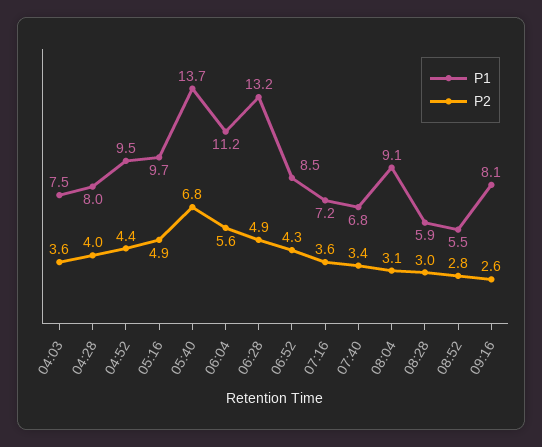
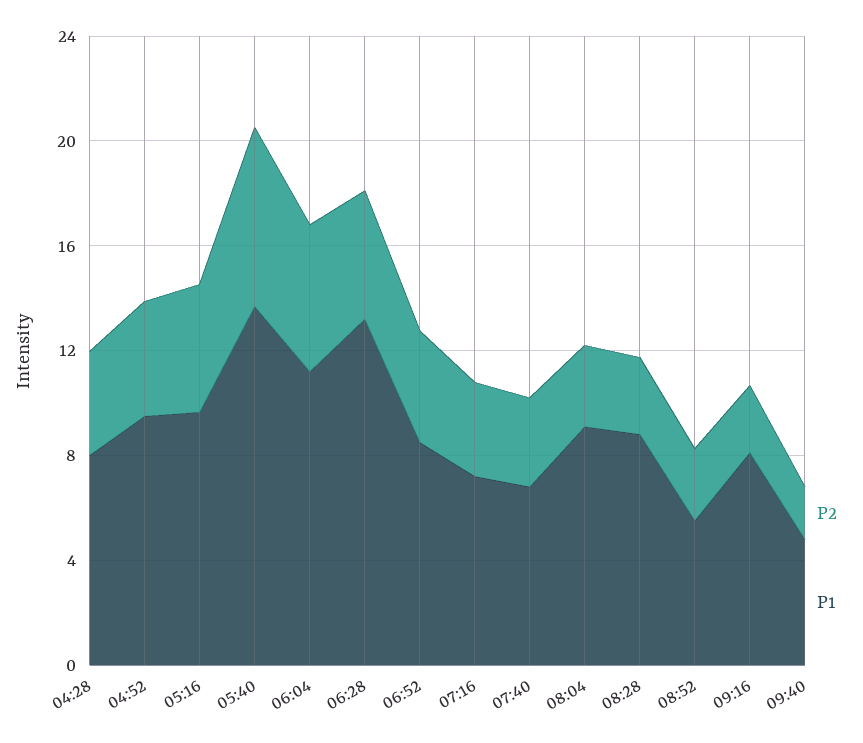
P1, 04:03: 7.5 -> none
P2, 04:03: 3.6 -> none
P1, 08:28: 5.9 -> 9
P2, 09:40: none -> 2
P1, 09:40: none -> 5

